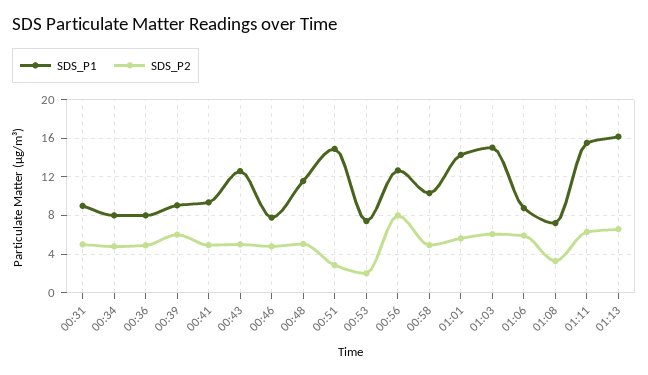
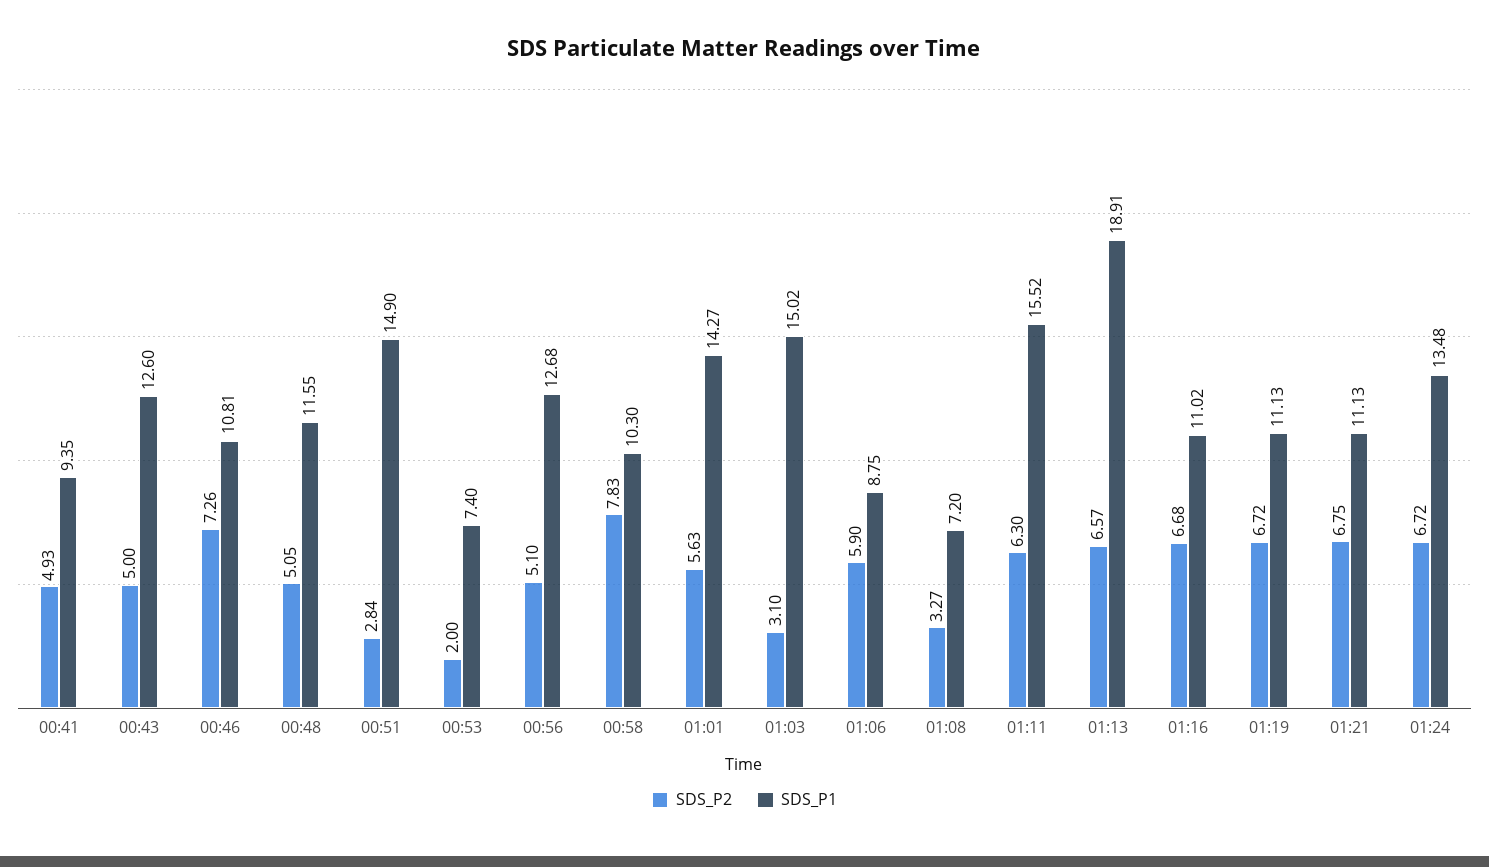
SDS_P1, 00:31: 9 -> none
SDS_P2, 00:31: 5 -> none
SDS_P1, 00:34: 8 -> none
SDS_P2, 00:34: 5 -> none
SDS_P1, 00:36: 8 -> none
SDS_P2, 00:36: 5 -> none
SDS_P1, 00:39: 9 -> none
SDS_P2, 00:39: 6 -> none
SDS_P1, 00:46: 8 -> 10.81
SDS_P2, 00:46: 5 -> 7.26
SDS_P2, 00:56: 8 -> 5.1
SDS_P2, 00:58: 5 -> 7.83
SDS_P2, 01:03: 6 -> 3.1
SDS_P1, 01:13: 16 -> 18.91
SDS_P2, 01:16: none -> 6.68
SDS_P1, 01:16: none -> 11.02
SDS_P2, 01:19: none -> 6.72
SDS_P1, 01:19: none -> 11.13
SDS_P2, 01:21: none -> 6.75
SDS_P1, 01:21: none -> 11.13
SDS_P2, 01:24: none -> 6.72
SDS_P1, 01:24: none -> 13.48

